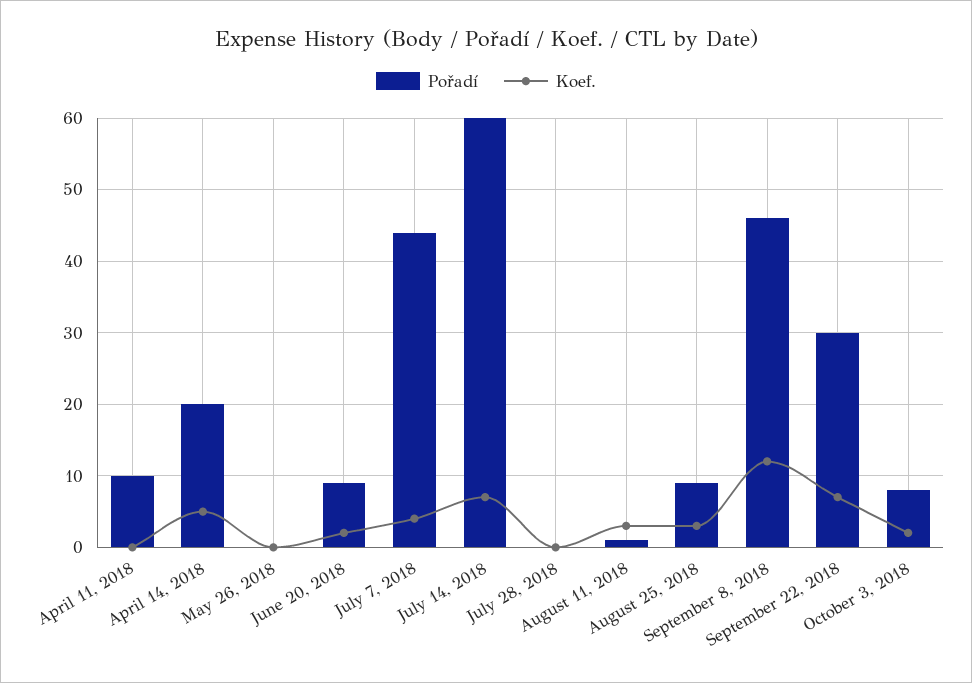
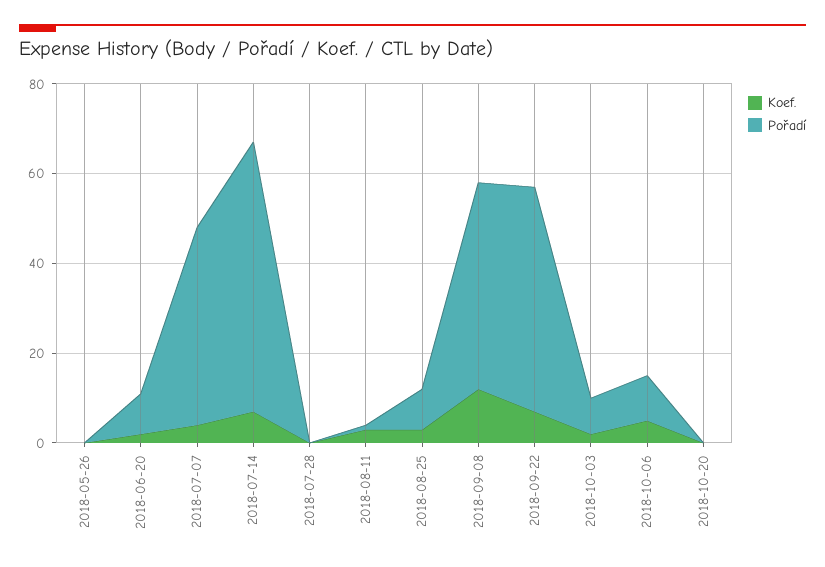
Pořadí, April 11, 2018: 10 -> none
Koef., April 11, 2018: 0 -> none
Pořadí, April 14, 2018: 20 -> none
Koef., April 14, 2018: 5 -> none
Pořadí, September 22, 2018: 30 -> 50
Koef., 2018-10-06: none -> 5
Pořadí, 2018-10-06: none -> 10
Koef., 2018-10-20: none -> 0
Pořadí, 2018-10-20: none -> 0

